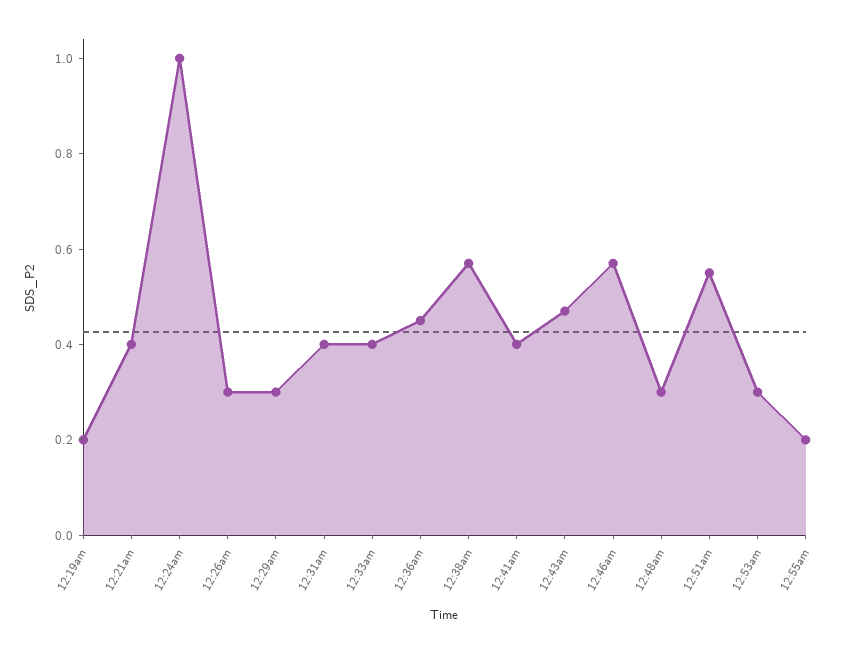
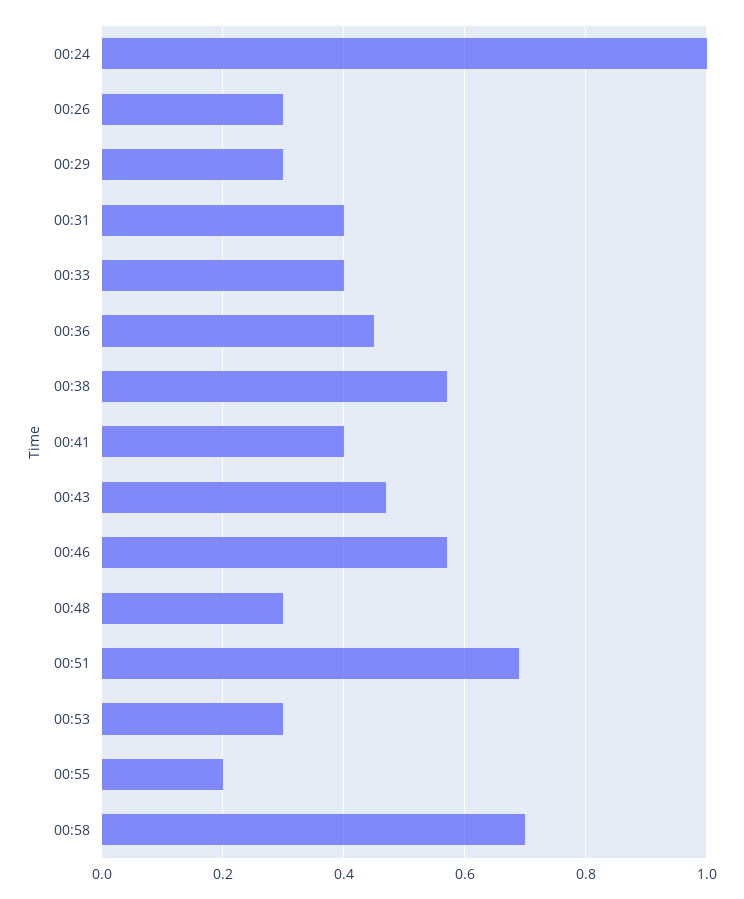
12:19am: 0.2 -> none
12:21am: 0.4 -> none
12:51am: 0.55 -> 0.7
00:58: none -> 0.7

